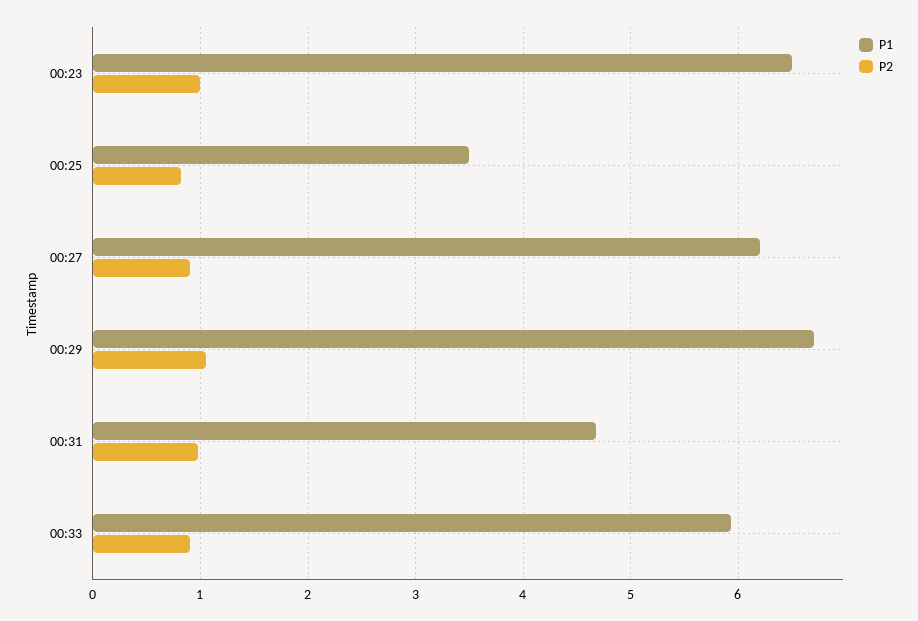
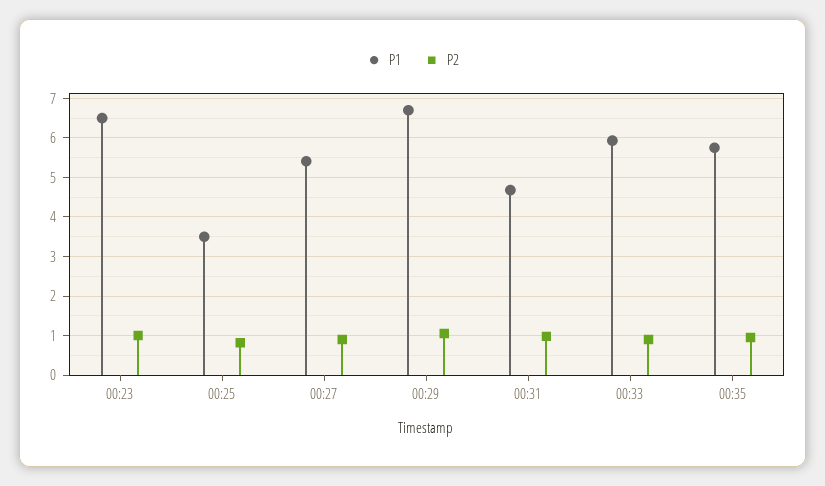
P1, 00:27: 6.2 -> 5.4
P1, 00:35: none -> 5.8
P2, 00:35: none -> 1

